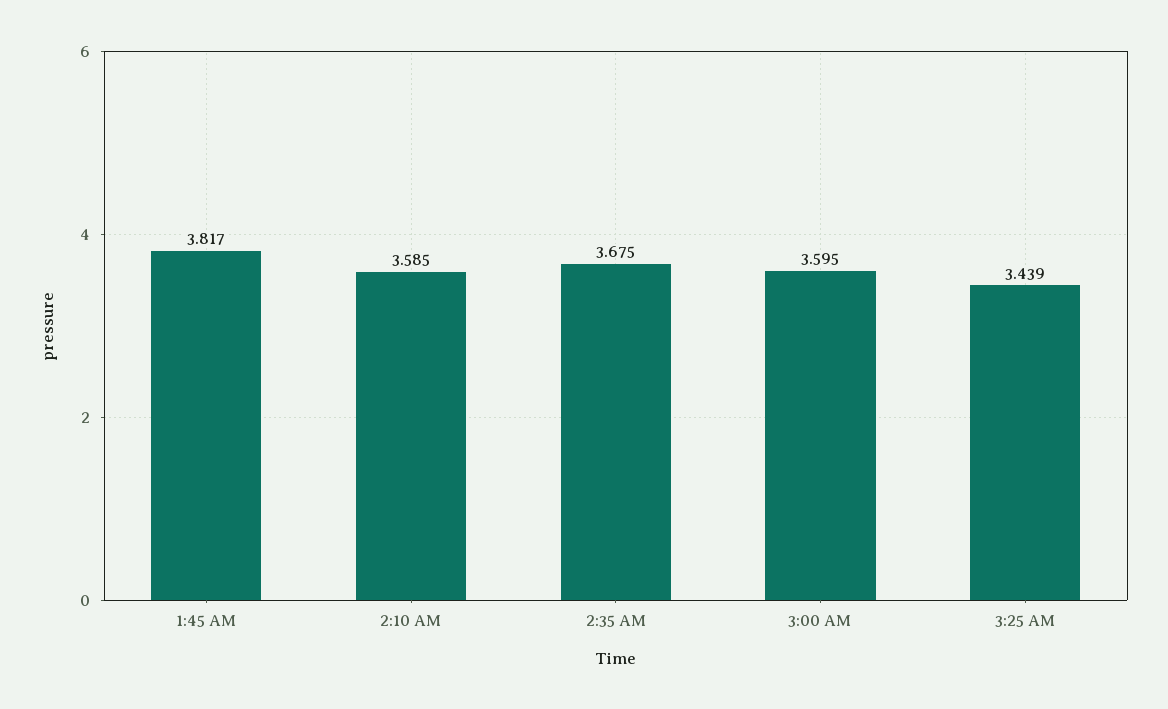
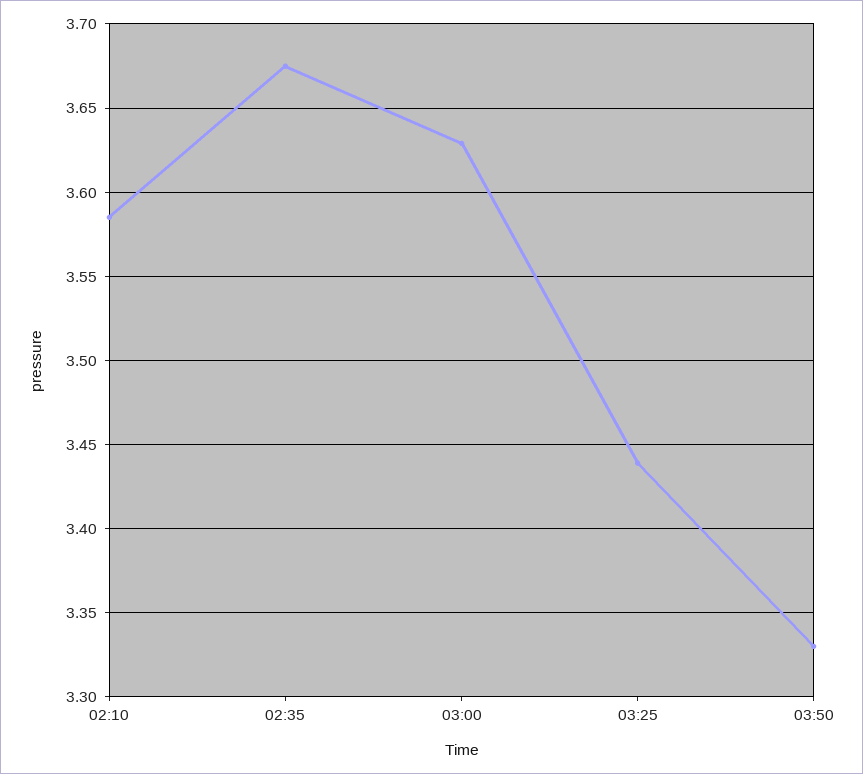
1:45 AM: 3.817 -> none
3:00 AM: 3.595 -> 3.63
03:50: none -> 3.33

